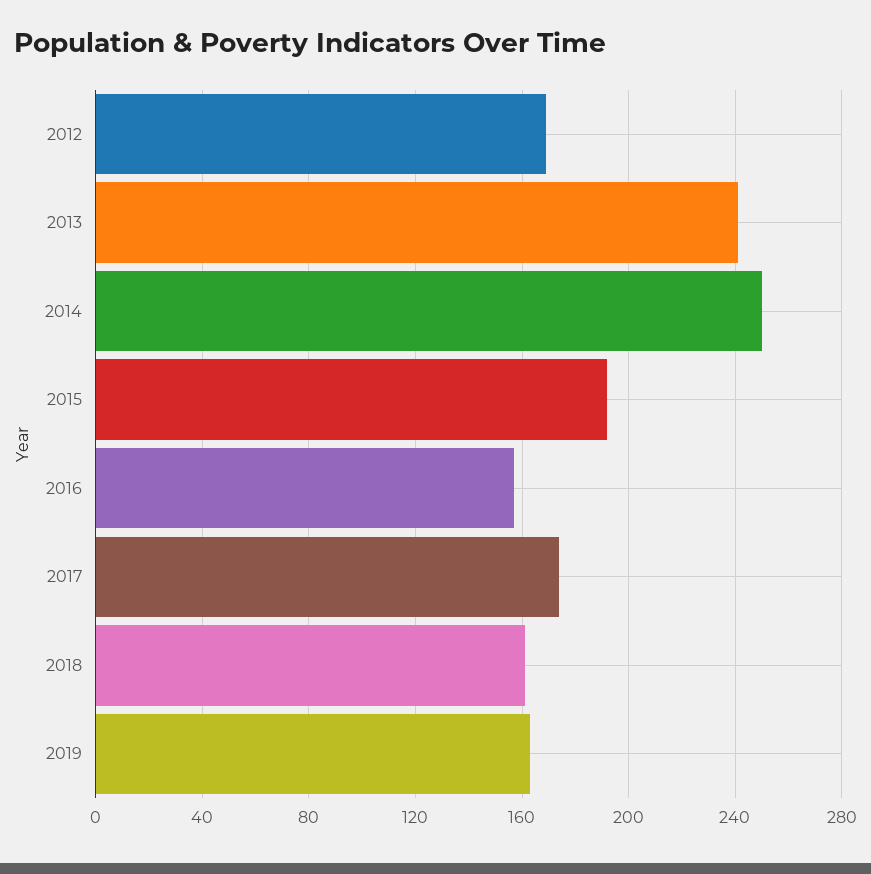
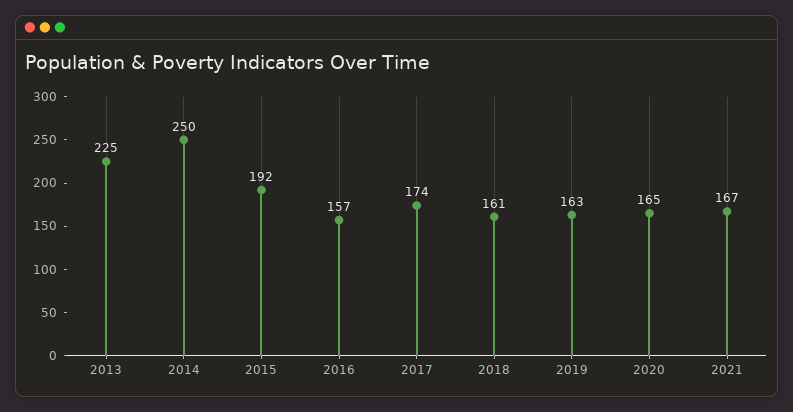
2012: 170 -> none
2013: 240 -> 225
2020: none -> 165
2021: none -> 167

